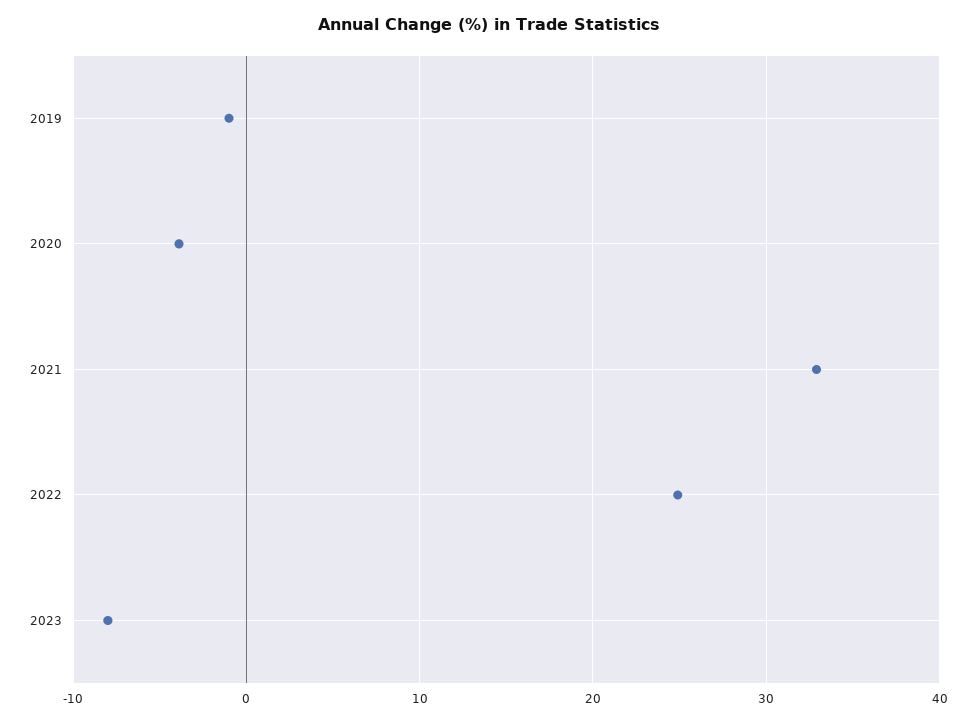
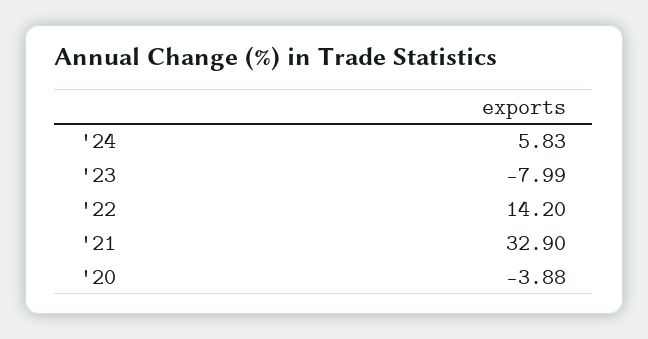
2019: -1 -> none
2022: 25 -> 14.2
'24: none -> 5.83

